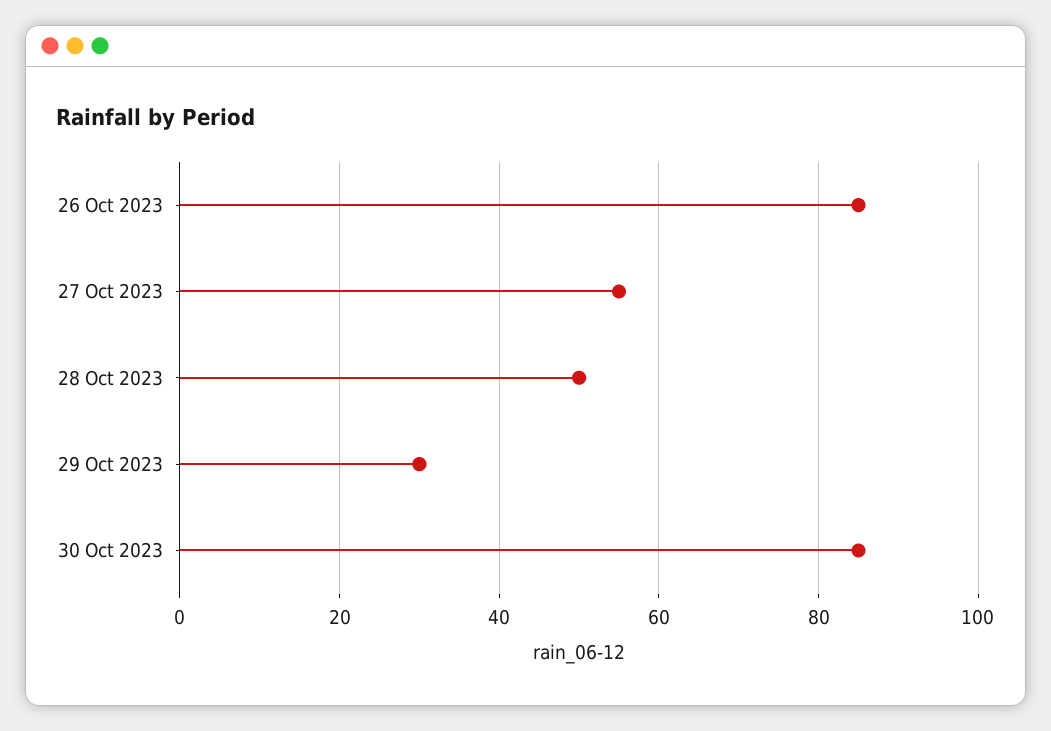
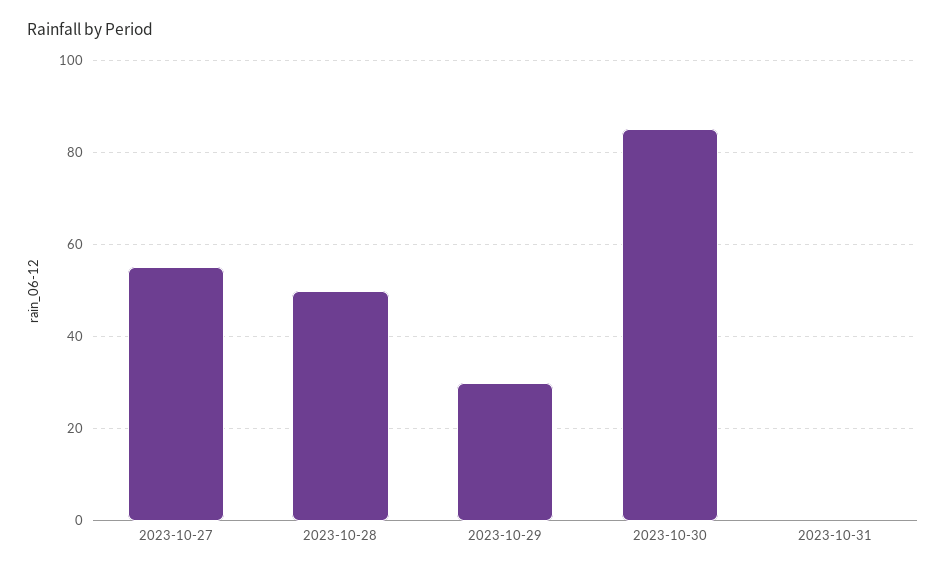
26 Oct 2023: 85 -> none
2023-10-31: none -> 0

